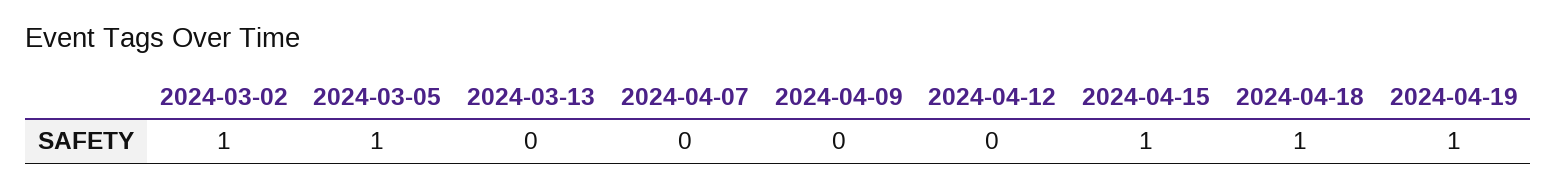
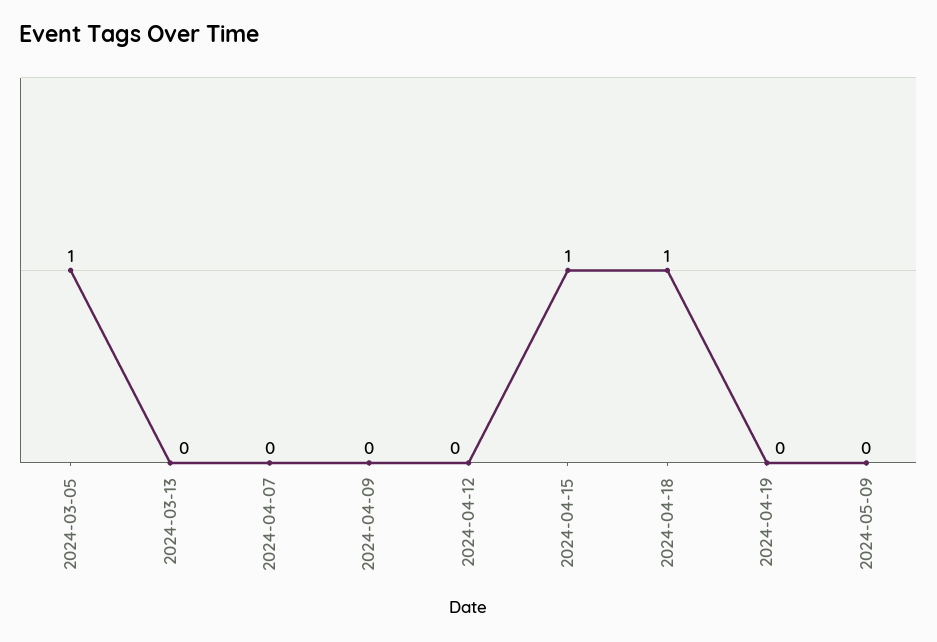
2024-03-02: 1 -> none
2024-04-19: 1 -> 0
2024-05-09: none -> 0

